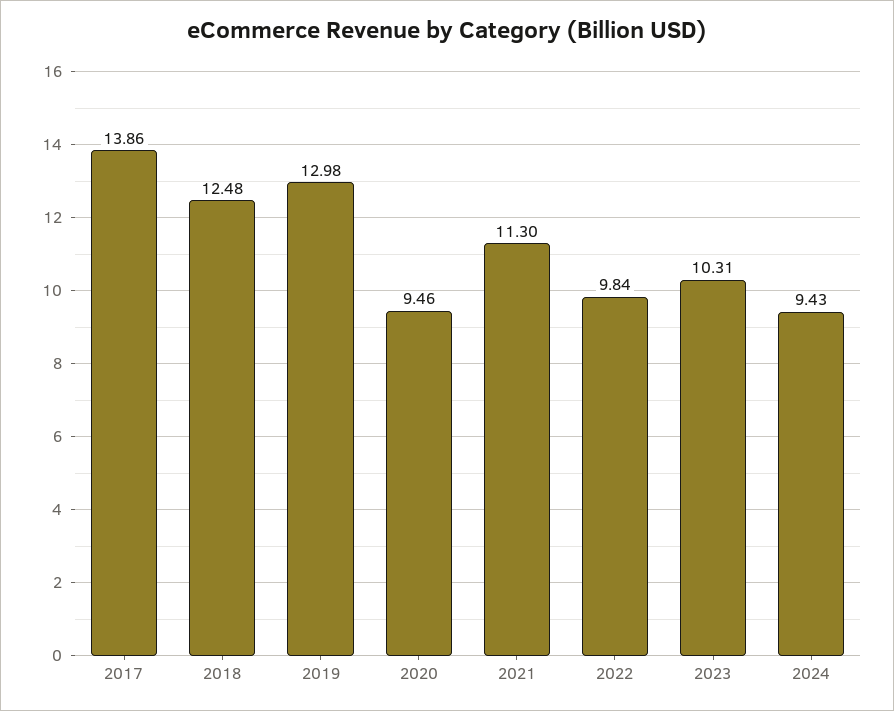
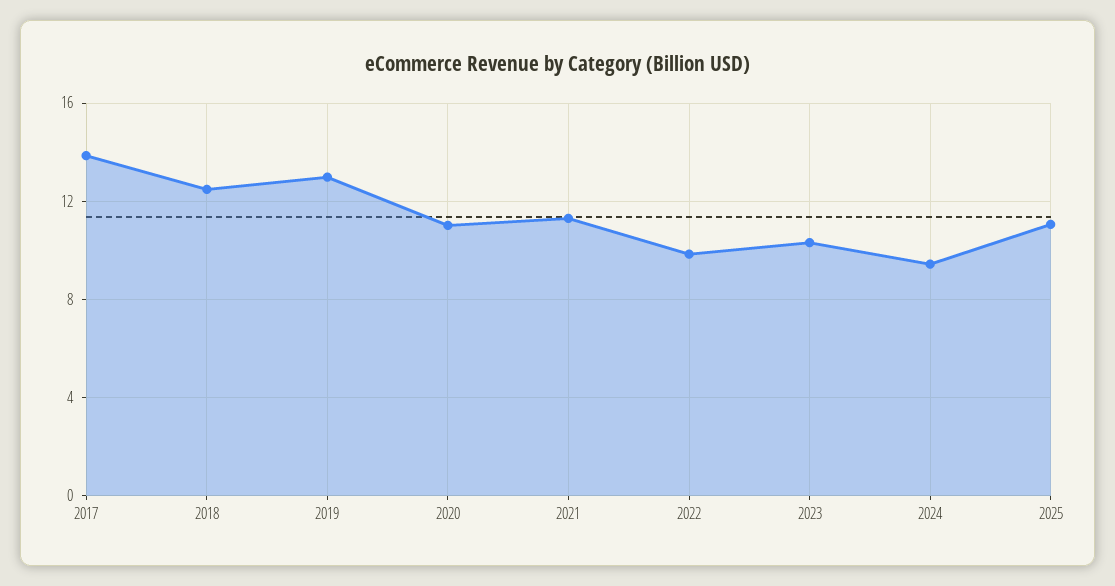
2020: 9.46 -> 11
2025: none -> 11

